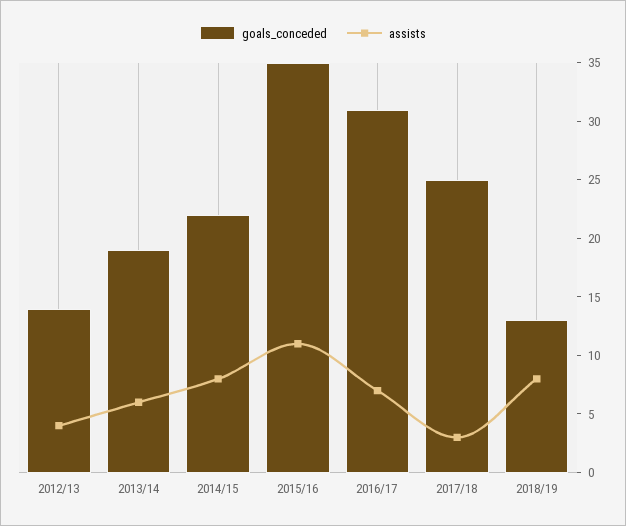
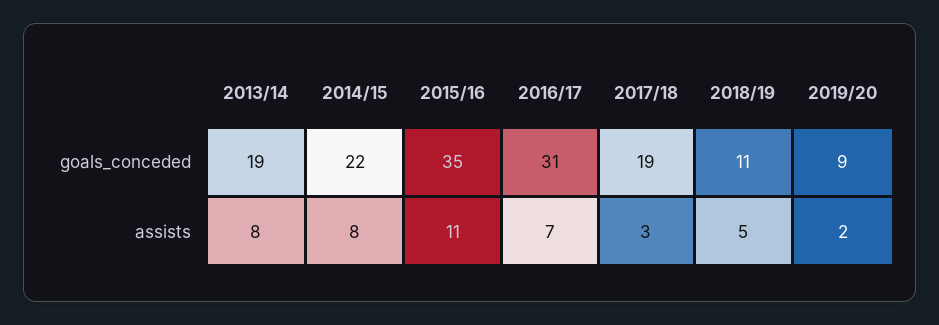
goals_conceded, 2012/13: 14 -> none
assists, 2012/13: 4 -> none
assists, 2013/14: 6 -> 8
goals_conceded, 2017/18: 25 -> 19
goals_conceded, 2018/19: 13 -> 11
assists, 2018/19: 8 -> 5
goals_conceded, 2019/20: none -> 9
assists, 2019/20: none -> 2

